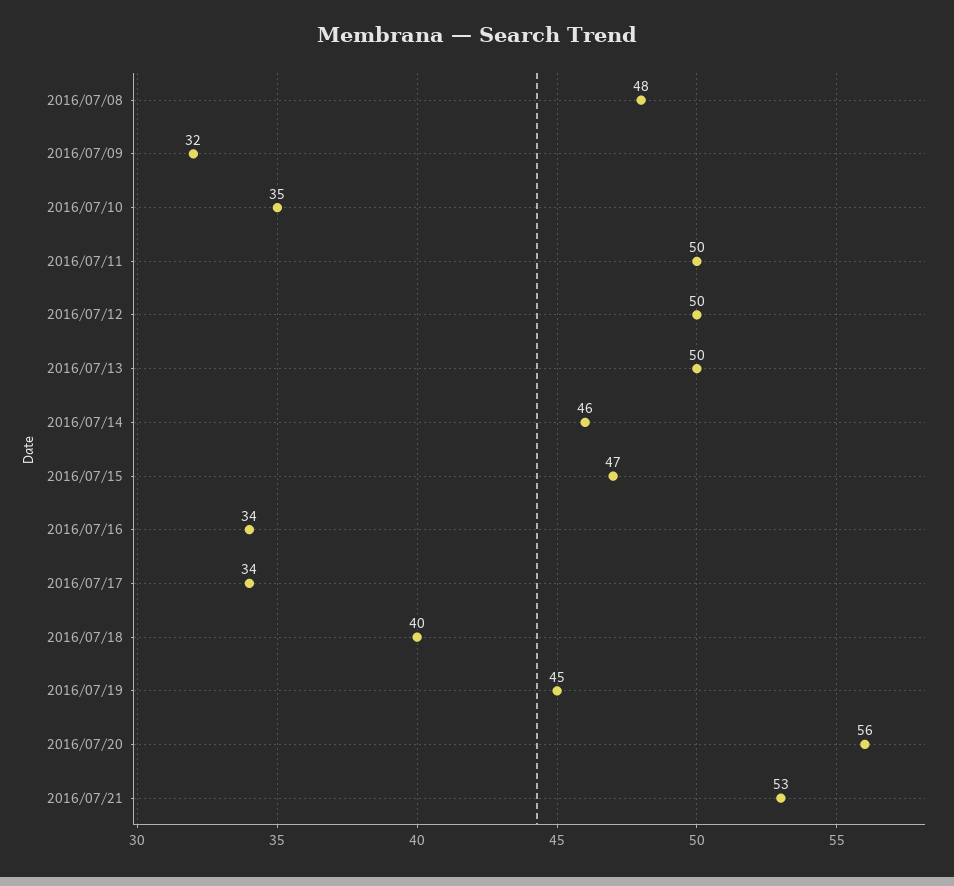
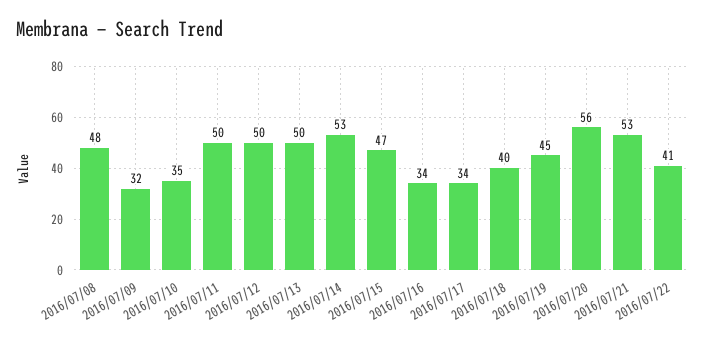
2016/07/14: 46 -> 53
2016/07/22: none -> 41

